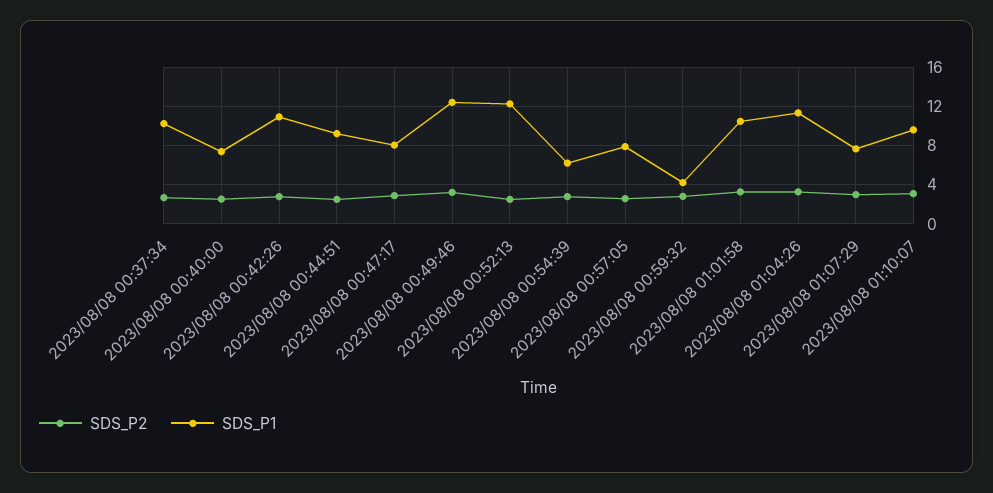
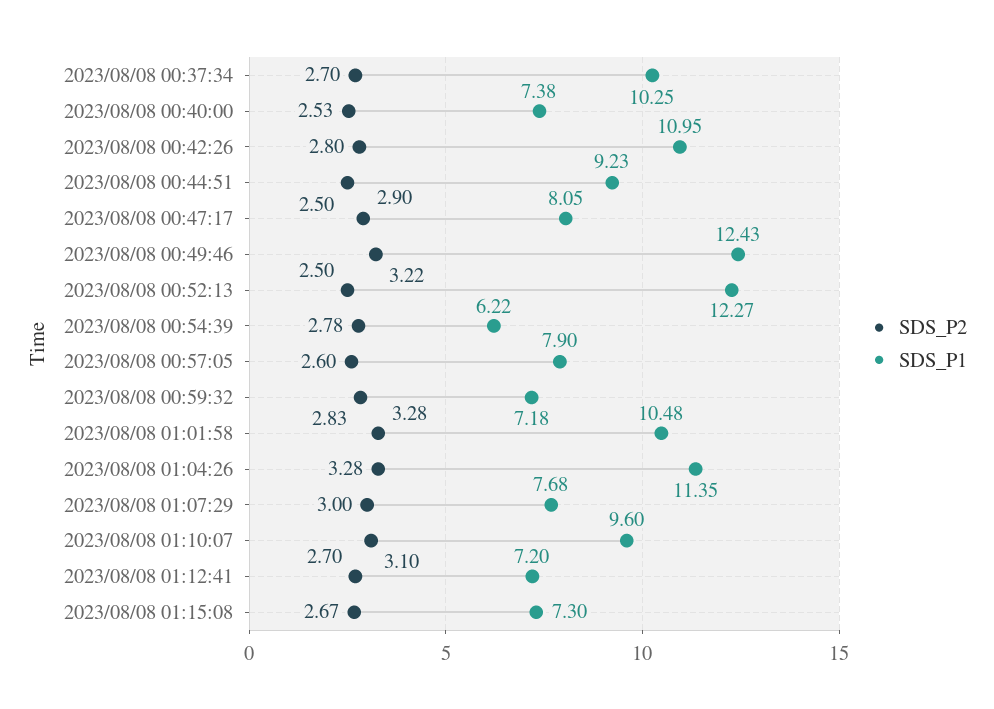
SDS_P1, 2023/08/08 00:59:32: 4 -> 7.18
SDS_P2, 2023/08/08 01:12:41: none -> 2.7
SDS_P1, 2023/08/08 01:12:41: none -> 7.2
SDS_P2, 2023/08/08 01:15:08: none -> 2.67
SDS_P1, 2023/08/08 01:15:08: none -> 7.3

